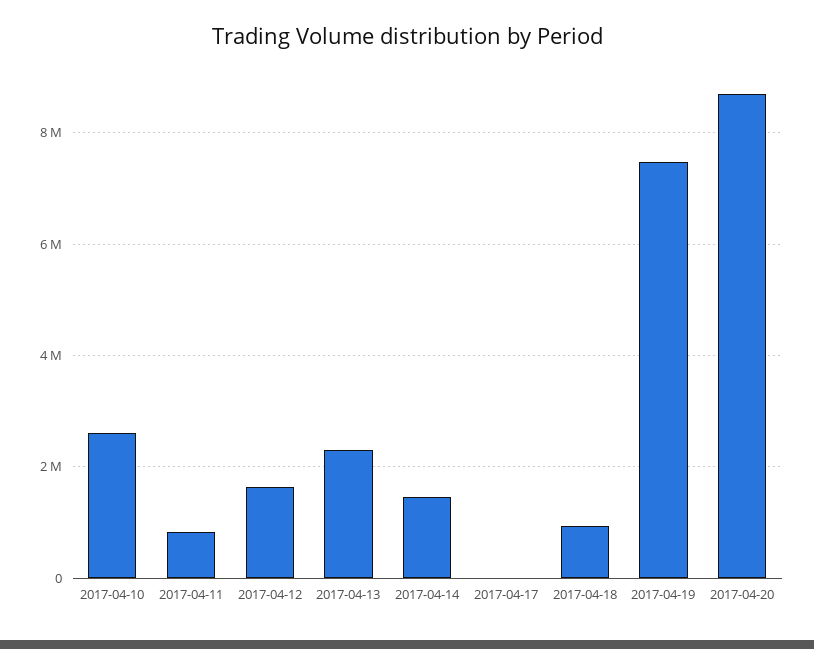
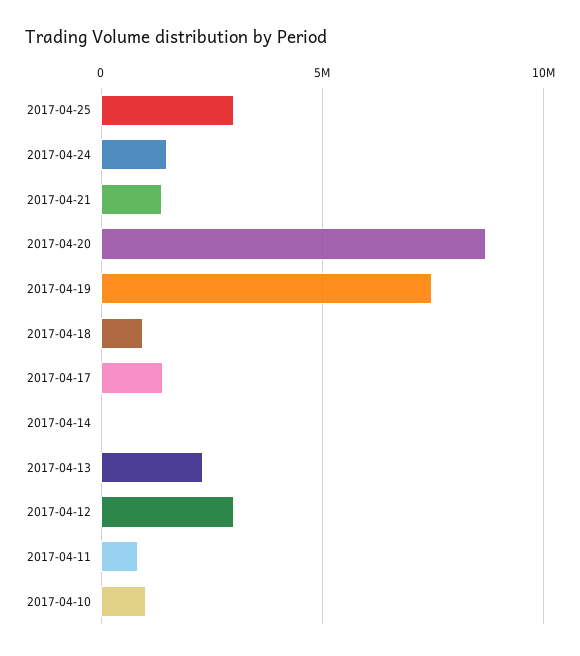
2017-04-10: 2600000 -> 1000000
2017-04-12: 1600000 -> 3000000
2017-04-14: 1400000 -> 0
2017-04-17: 0 -> 1500000
2017-04-25: none -> 3000000
2017-04-24: none -> 1500000
2017-04-21: none -> 1500000

